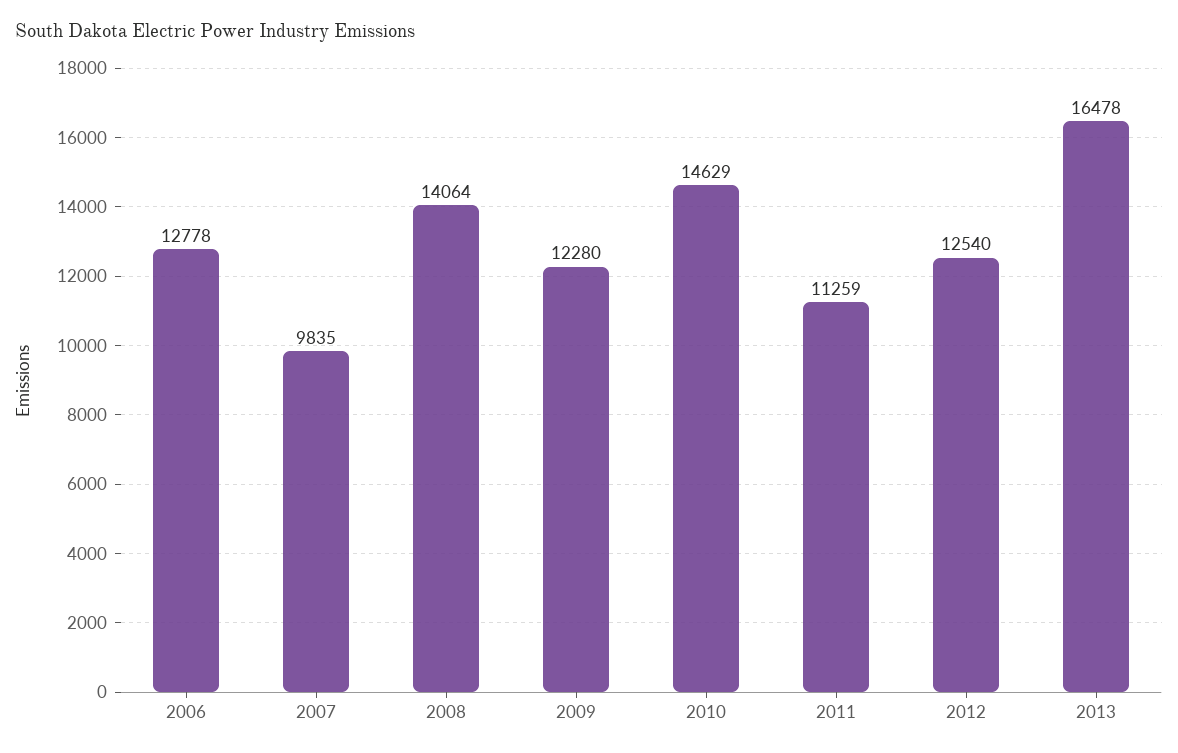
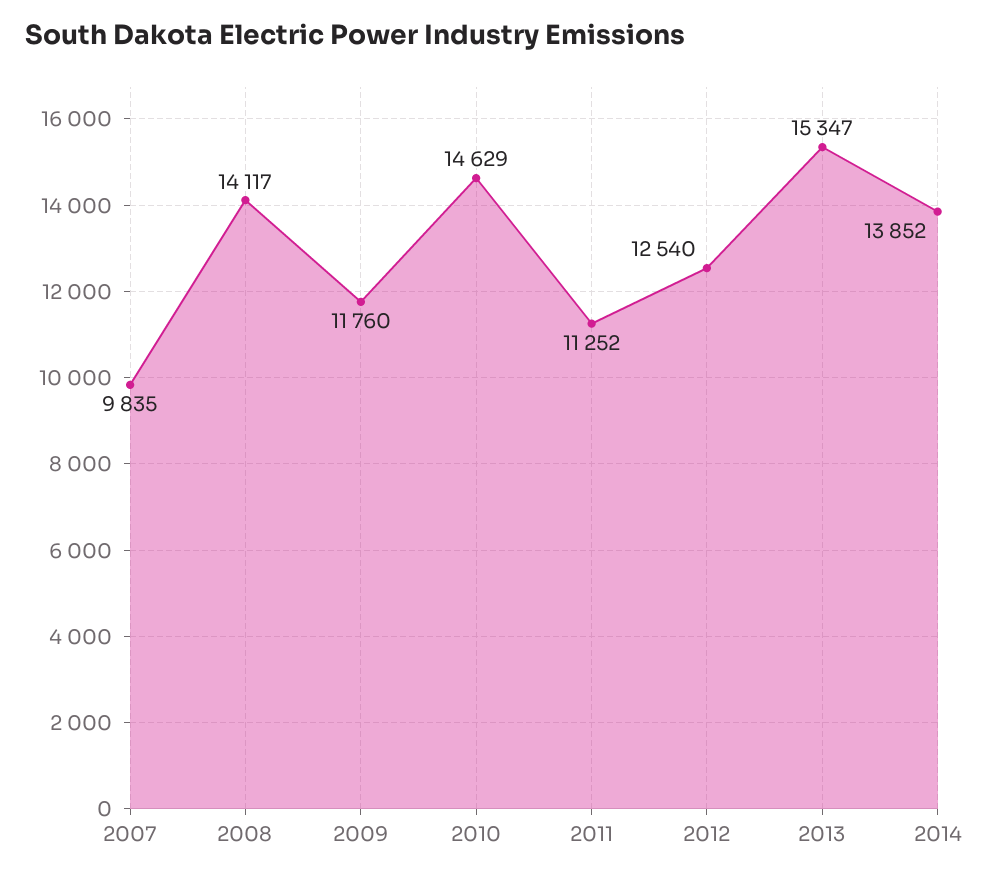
2006: 12778 -> none
2008: 14064 -> 14117
2009: 12280 -> 11760
2011: 11259 -> 11252
2013: 16478 -> 15347
2014: none -> 13852

